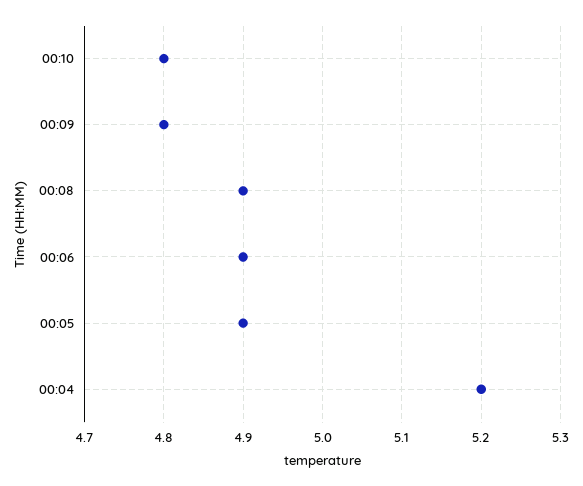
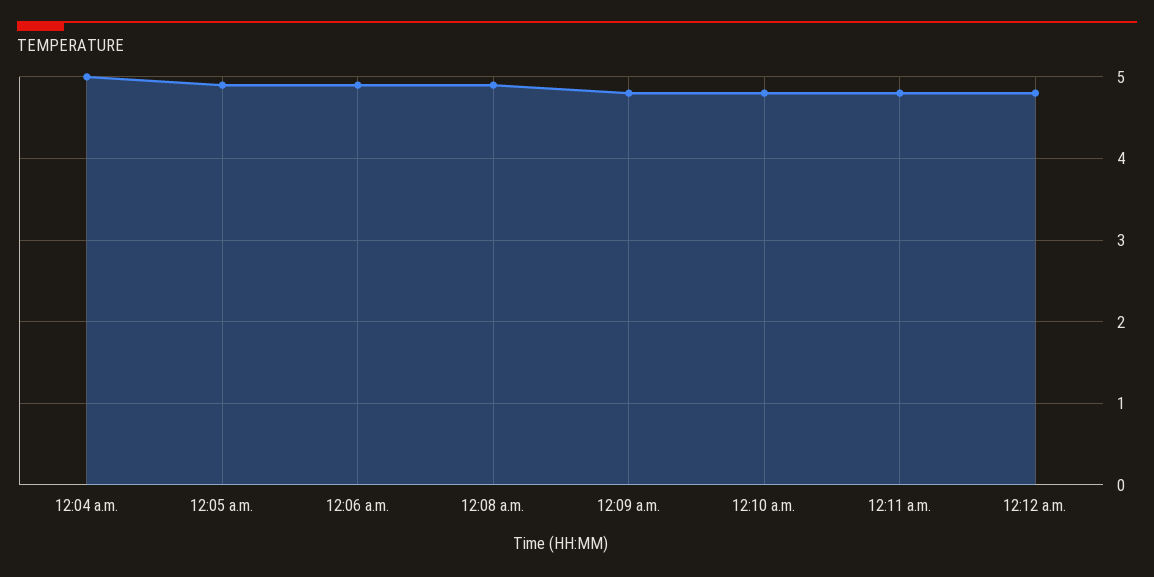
00:04: 5.2 -> 5
12:11 a.m.: none -> 4.8
12:12 a.m.: none -> 4.8

